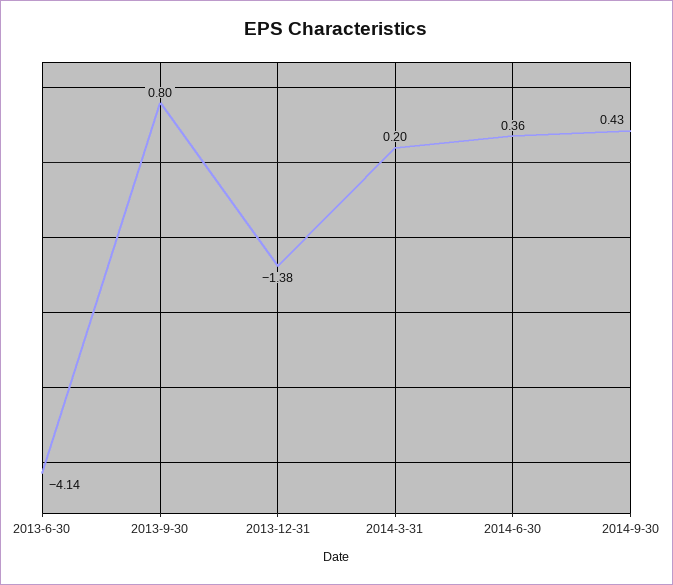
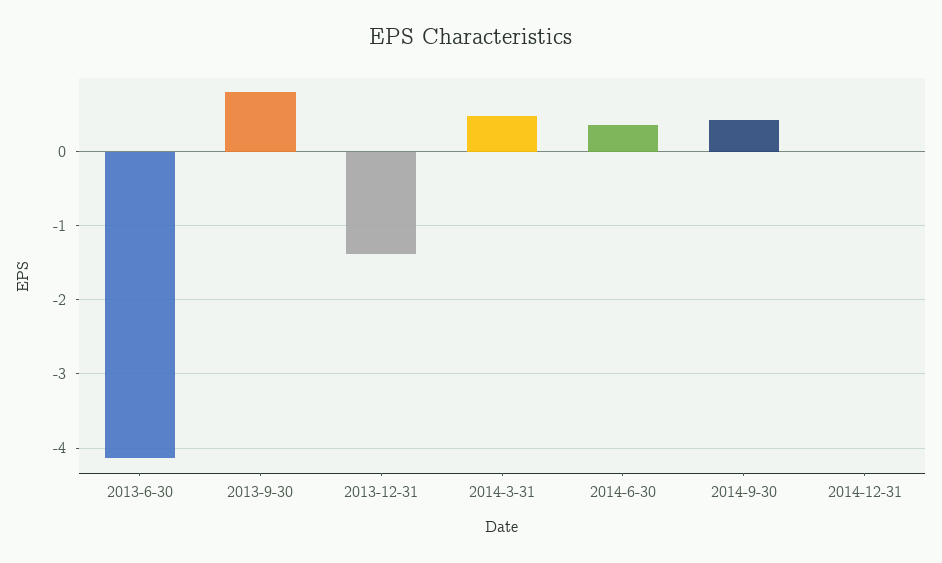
2014-3-31: 0.2 -> 0.5
2014-12-31: none -> 0

